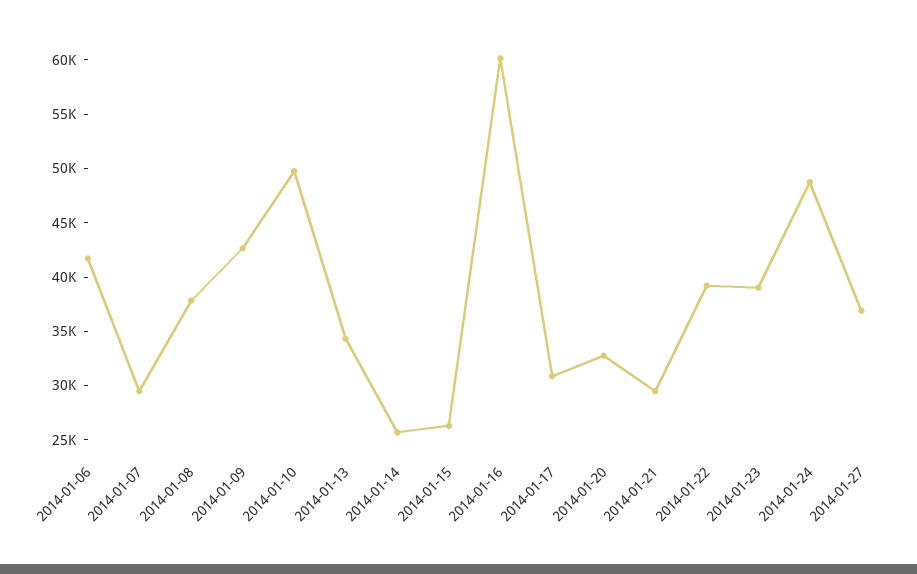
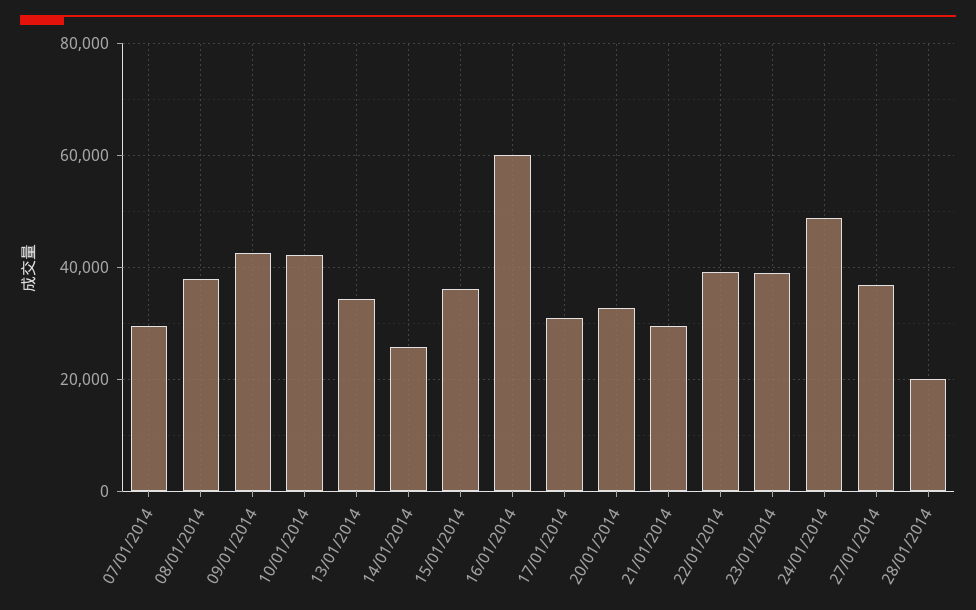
2014-01-06: 42000 -> none
2014-01-10: 50000 -> 42000
2014-01-15: 26000 -> 36000
28/01/2014: none -> 20000

